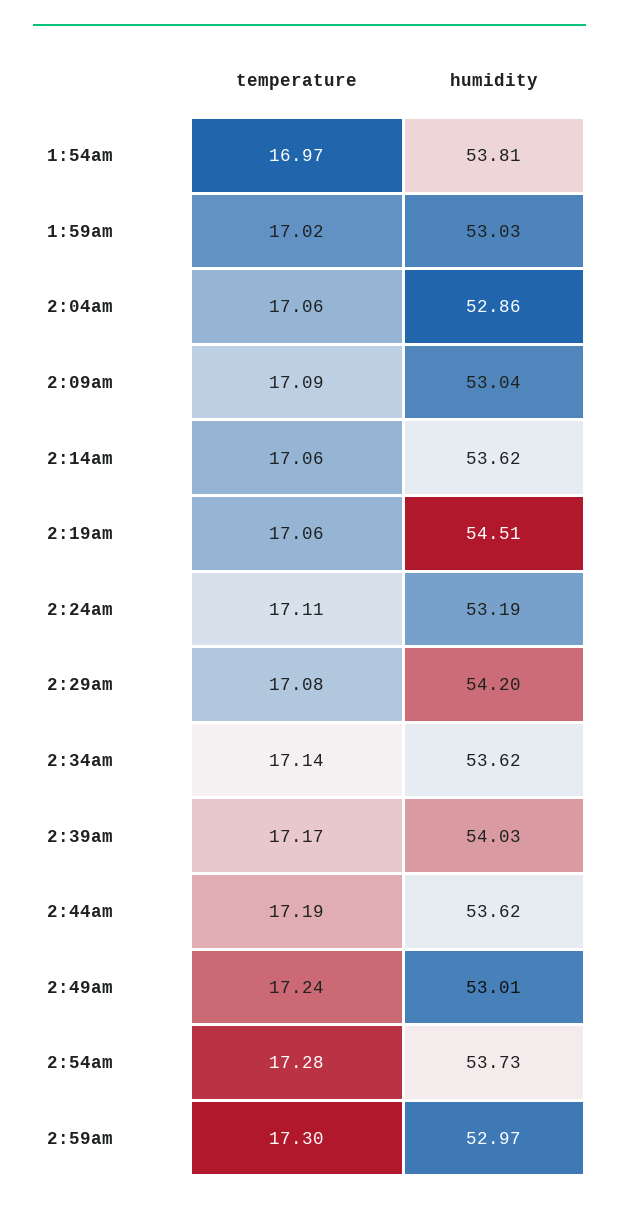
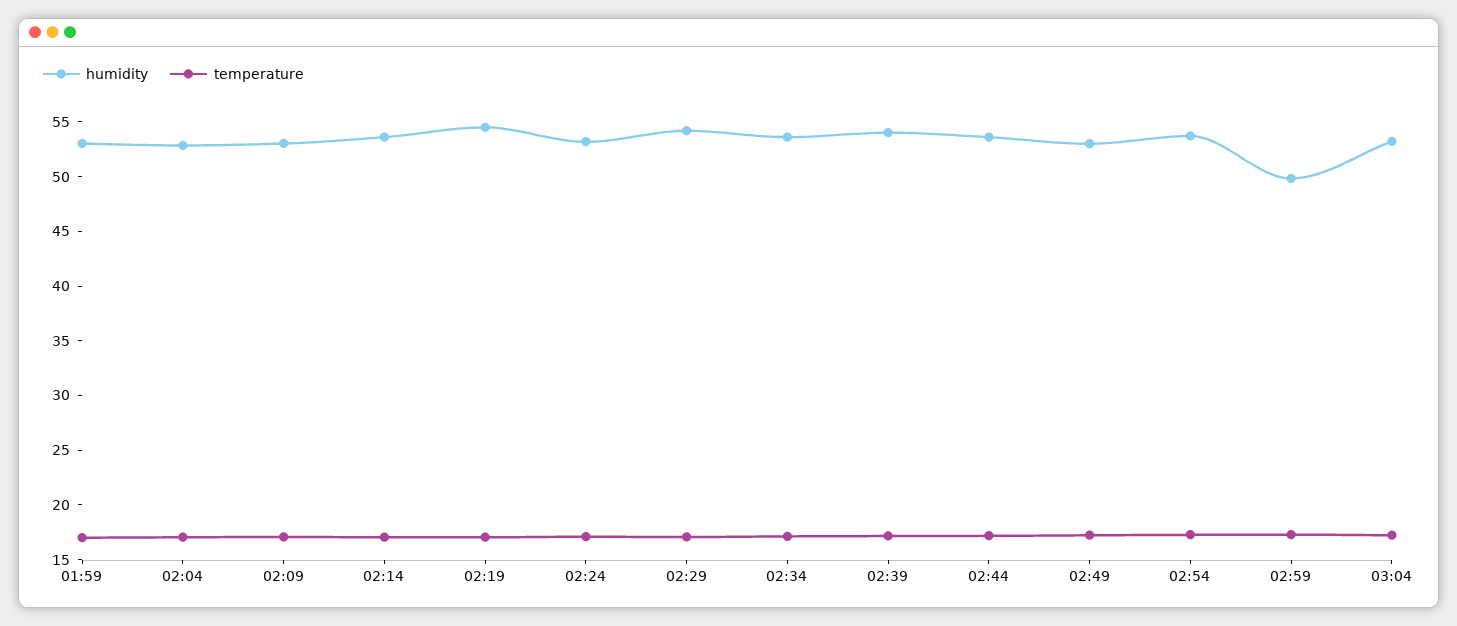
temperature, 1:54am: 16.97 -> none
humidity, 1:54am: 53.81 -> none
humidity, 2:59am: 52.97 -> 50
humidity, 03:04: none -> 53
temperature, 03:04: none -> 17

